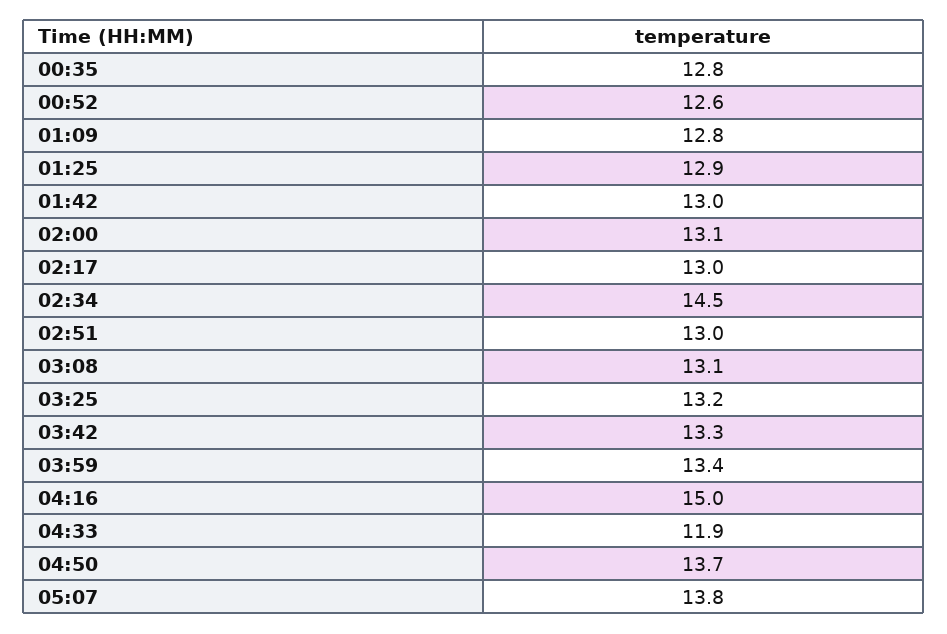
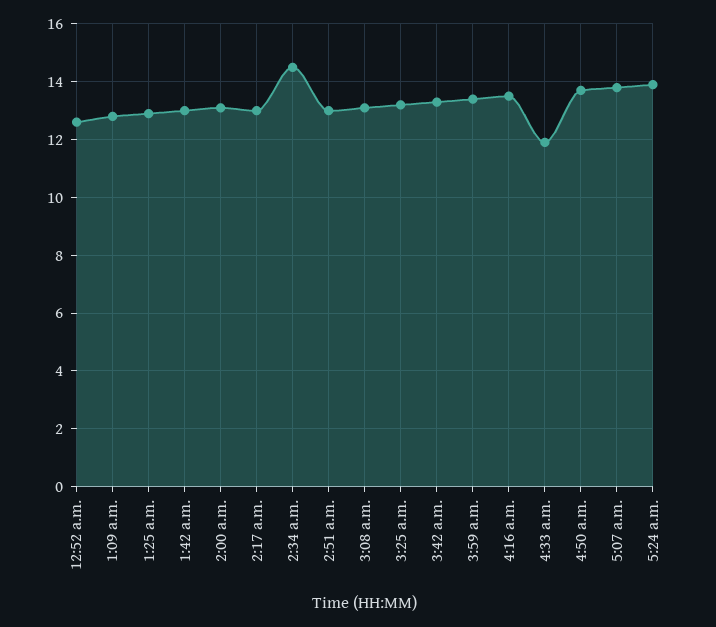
00:35: 12.8 -> none
04:16: 15 -> 13.5
5:24 a.m.: none -> 14

